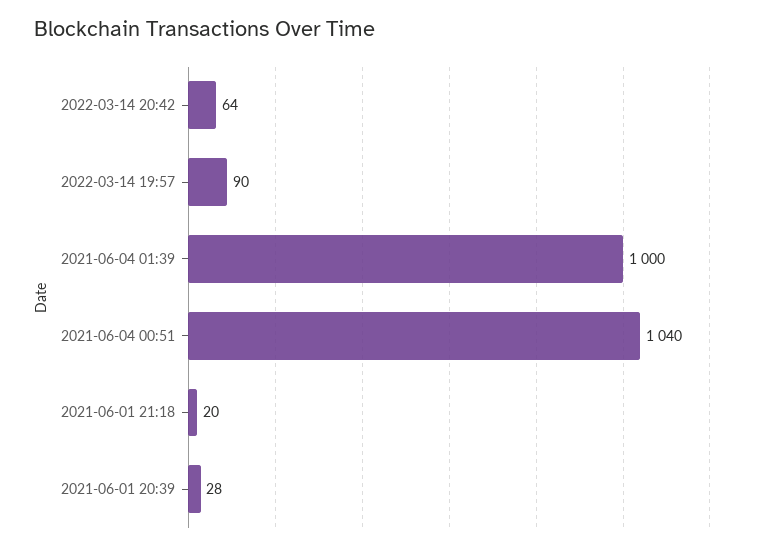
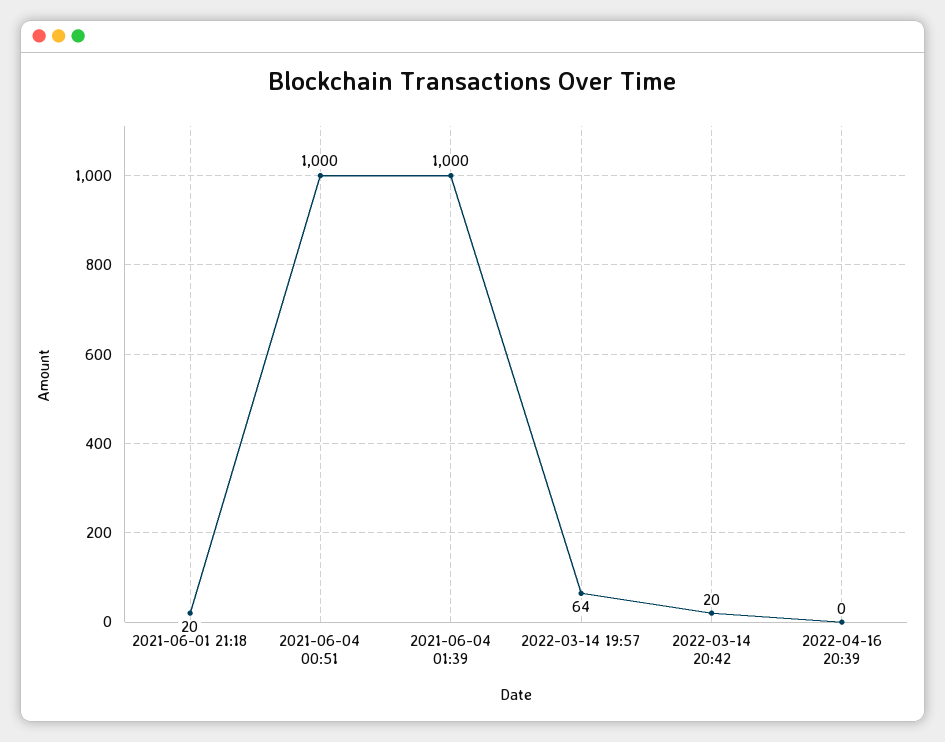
2022-03-14 20:42: 64 -> 20
2022-03-14 19:57: 90 -> 64
2021-06-04 00:51: 1040 -> 1000
2021-06-01 20:39: 28 -> none
2022-04-16 20:39: none -> 0

